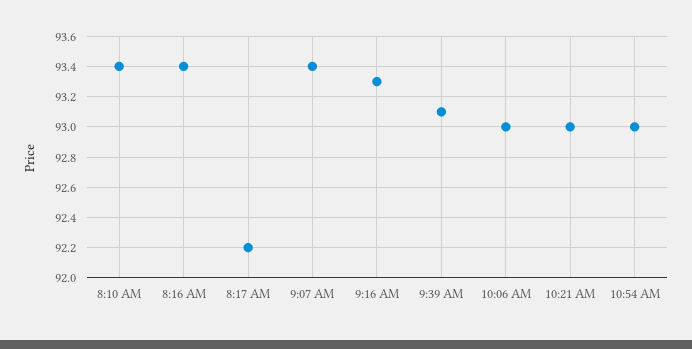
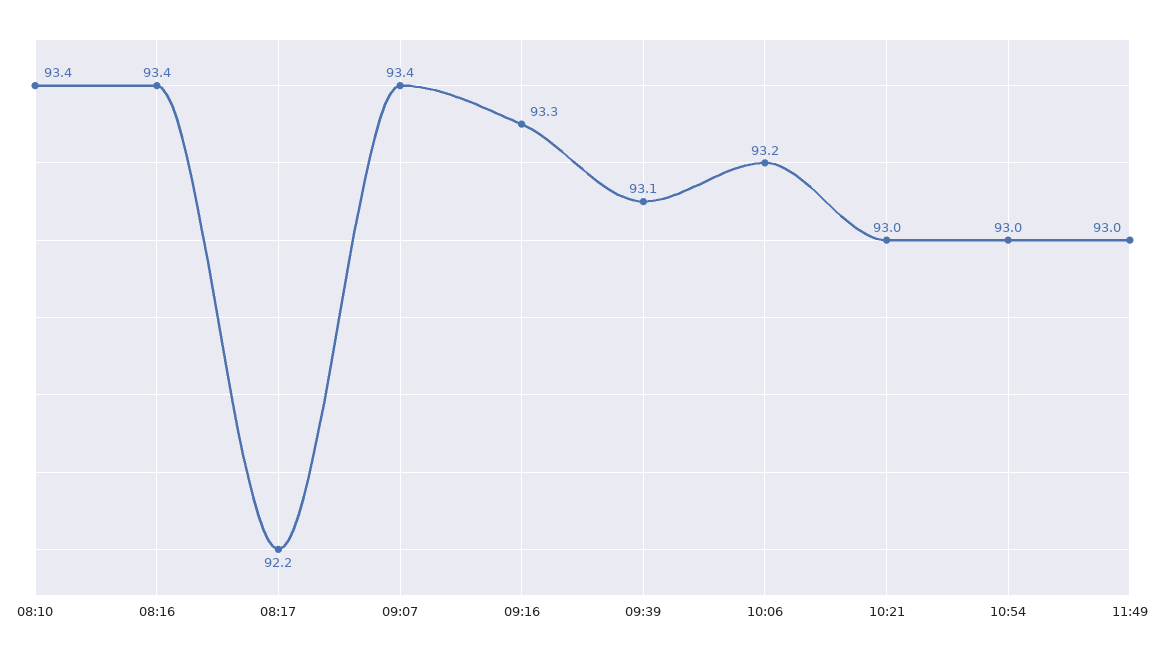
10:06 AM: 93 -> 93.2
11:49: none -> 93

